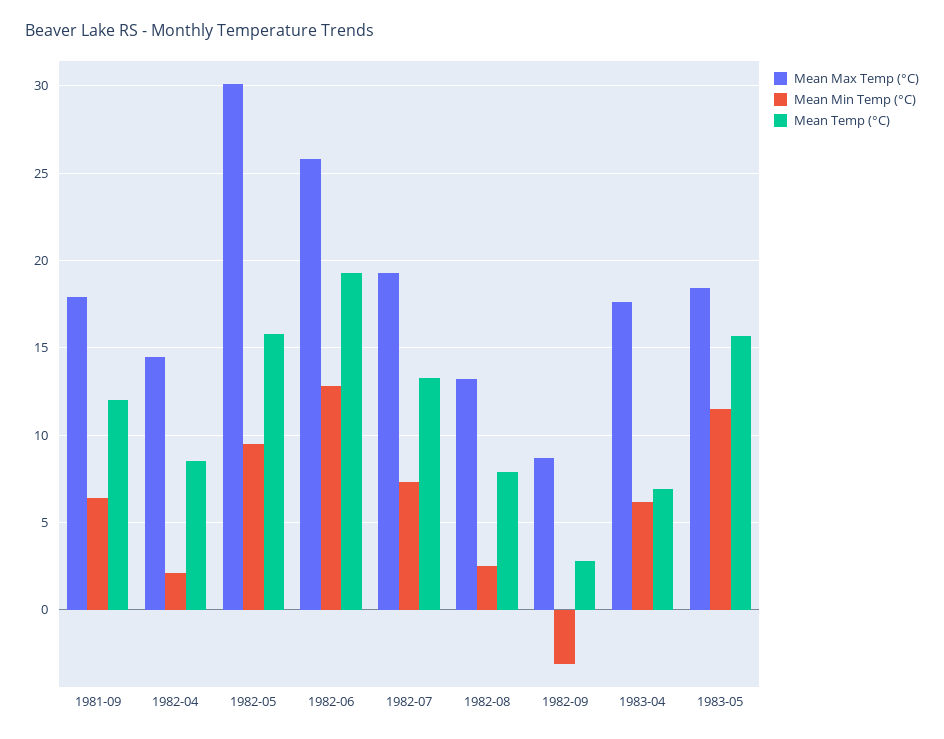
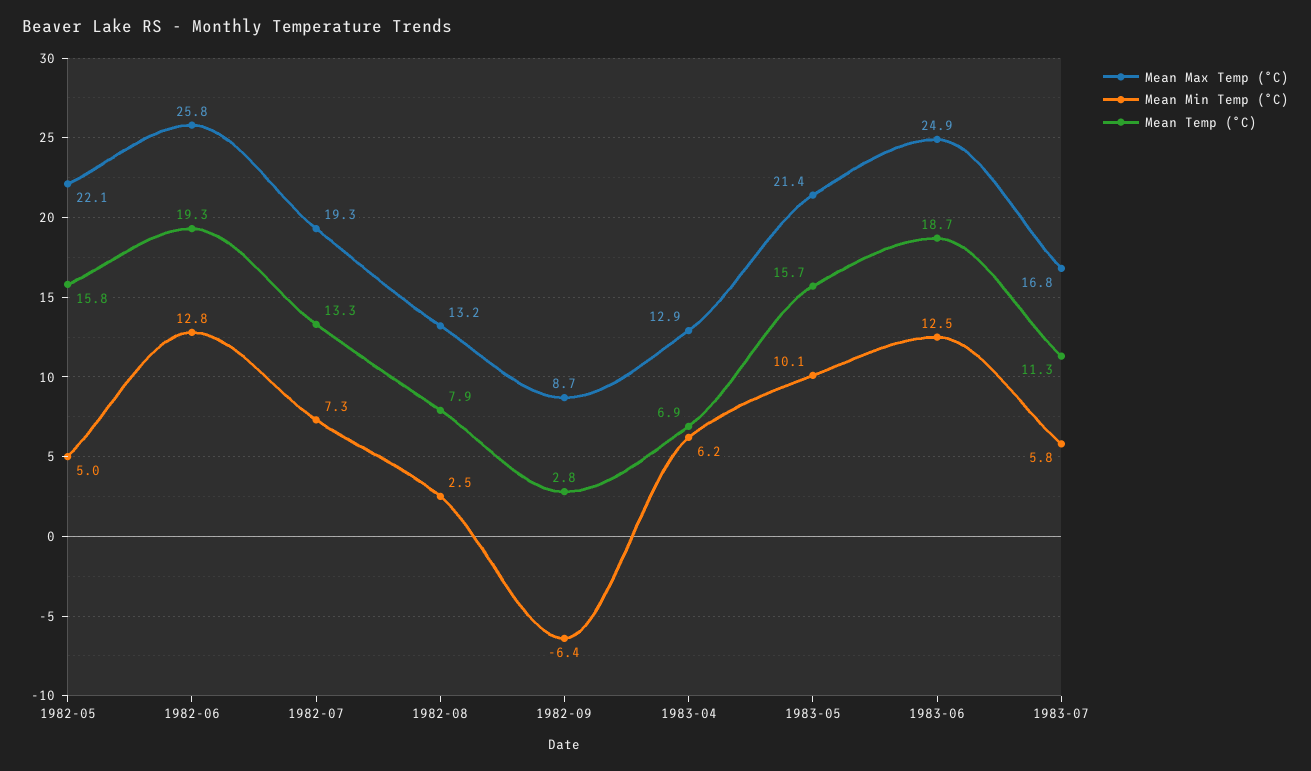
Mean Max Temp (°C), 1981-09: 18 -> none
Mean Min Temp (°C), 1981-09: 6.5 -> none
Mean Temp (°C), 1981-09: 12 -> none
Mean Max Temp (°C), 1982-04: 14.5 -> none
Mean Min Temp (°C), 1982-04: 2 -> none
Mean Temp (°C), 1982-04: 8.5 -> none
Mean Max Temp (°C), 1982-05: 30 -> 22.1
Mean Min Temp (°C), 1982-05: 9.5 -> 5
Mean Min Temp (°C), 1982-09: -3 -> -6.4
Mean Max Temp (°C), 1983-04: 17.5 -> 12.9
Mean Max Temp (°C), 1983-05: 18.5 -> 21.4
Mean Min Temp (°C), 1983-05: 11.5 -> 10.1
Mean Max Temp (°C), 1983-06: none -> 24.9
Mean Min Temp (°C), 1983-06: none -> 12.5
Mean Temp (°C), 1983-06: none -> 18.7
Mean Max Temp (°C), 1983-07: none -> 16.8
Mean Min Temp (°C), 1983-07: none -> 5.8
Mean Temp (°C), 1983-07: none -> 11.3

